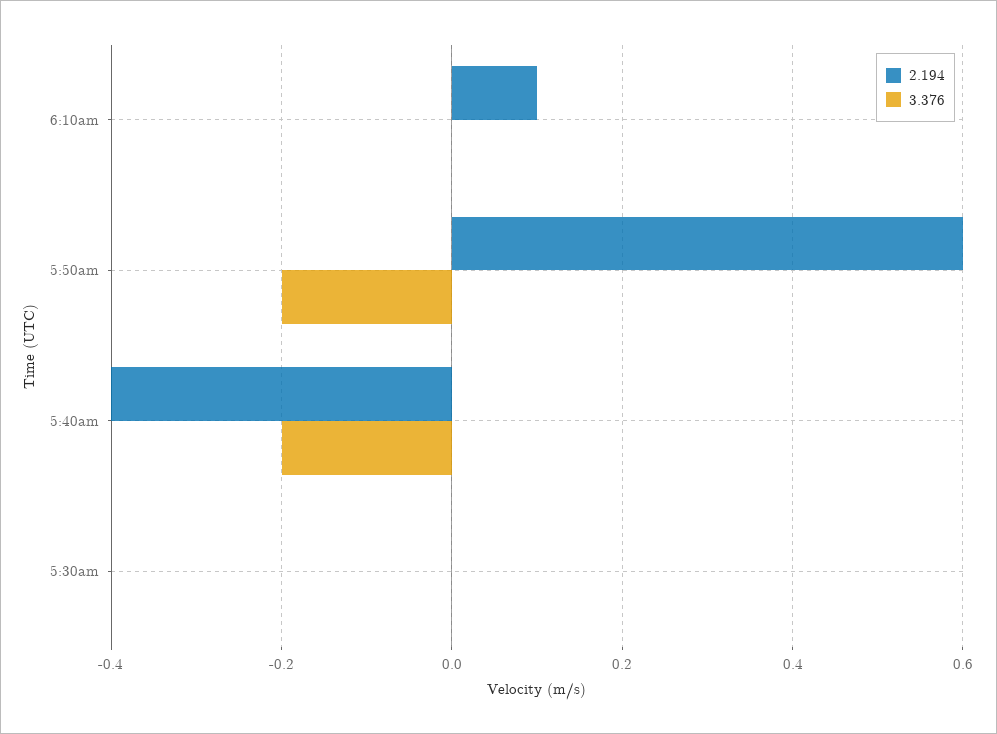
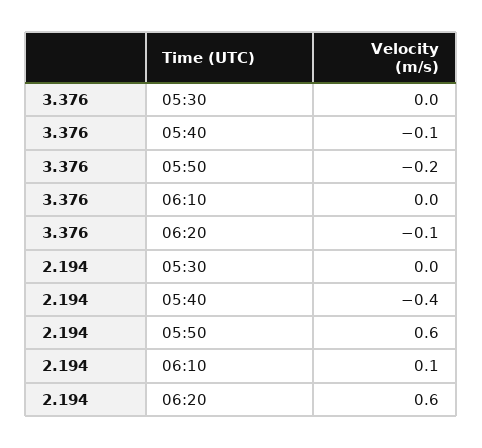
3.376, 5:40am: -0.2 -> -0.1
3.376, 06:20: none -> -0.1
2.194, 06:20: none -> 0.6

